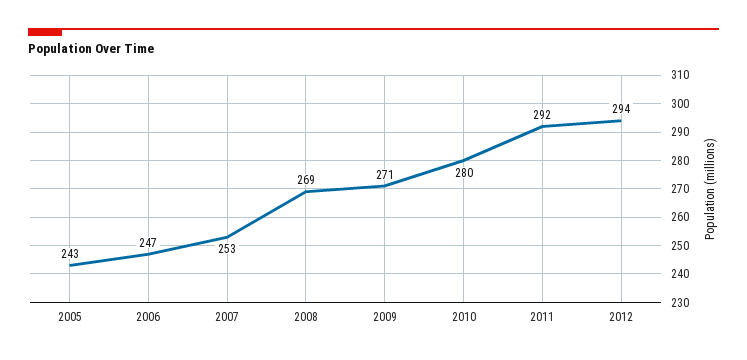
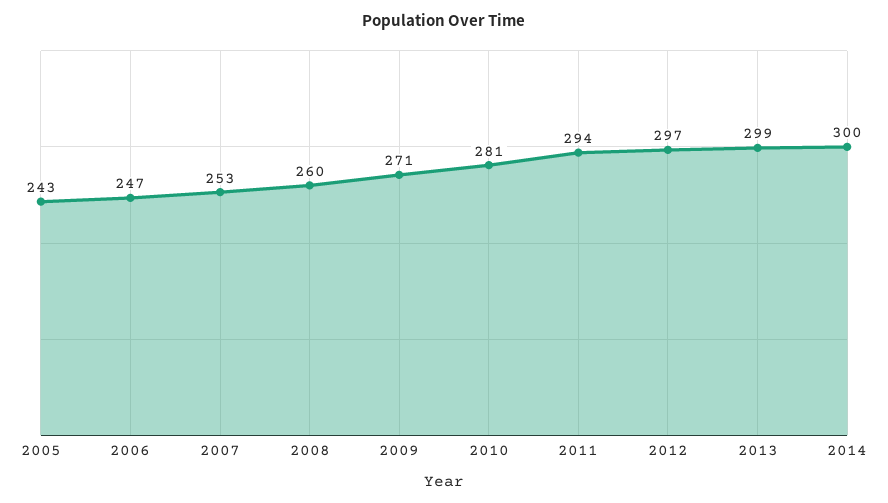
2008: 269 -> 260
2010: 280 -> 281
2011: 292 -> 294
2012: 294 -> 297
2013: none -> 299
2014: none -> 300

